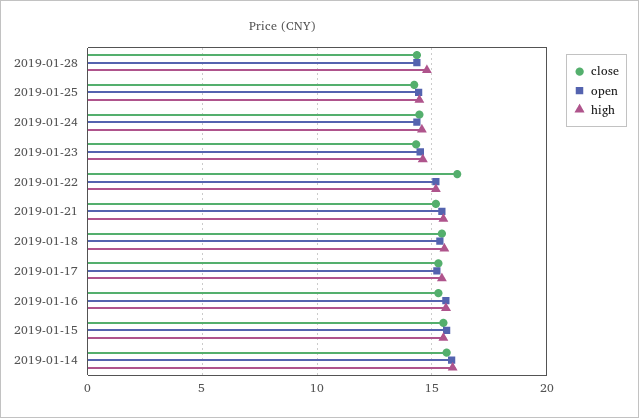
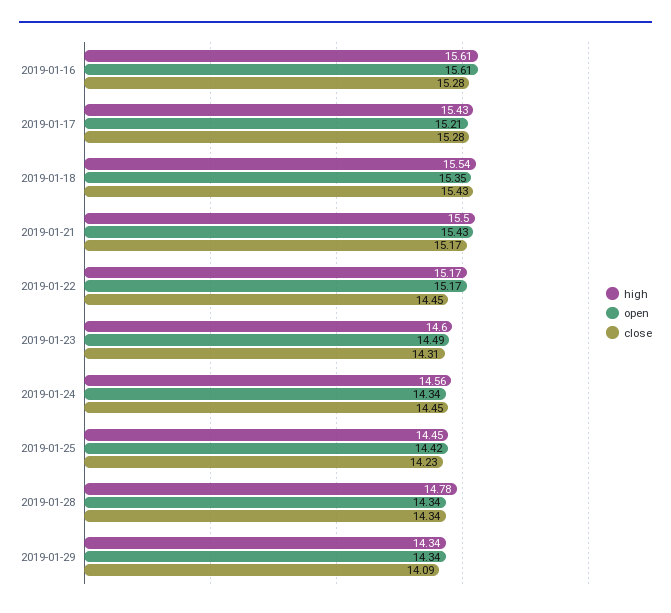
close, 2019-01-22: 16 -> 14.45
close, 2019-01-15: 15.5 -> none
open, 2019-01-15: 15.5 -> none
high, 2019-01-15: 15.5 -> none
close, 2019-01-14: 15.5 -> none
open, 2019-01-14: 16 -> none
high, 2019-01-14: 16 -> none
high, 2019-01-29: none -> 14.34
open, 2019-01-29: none -> 14.34
close, 2019-01-29: none -> 14.09

